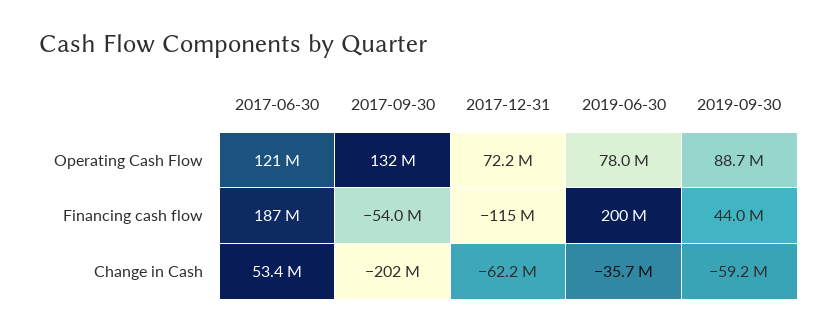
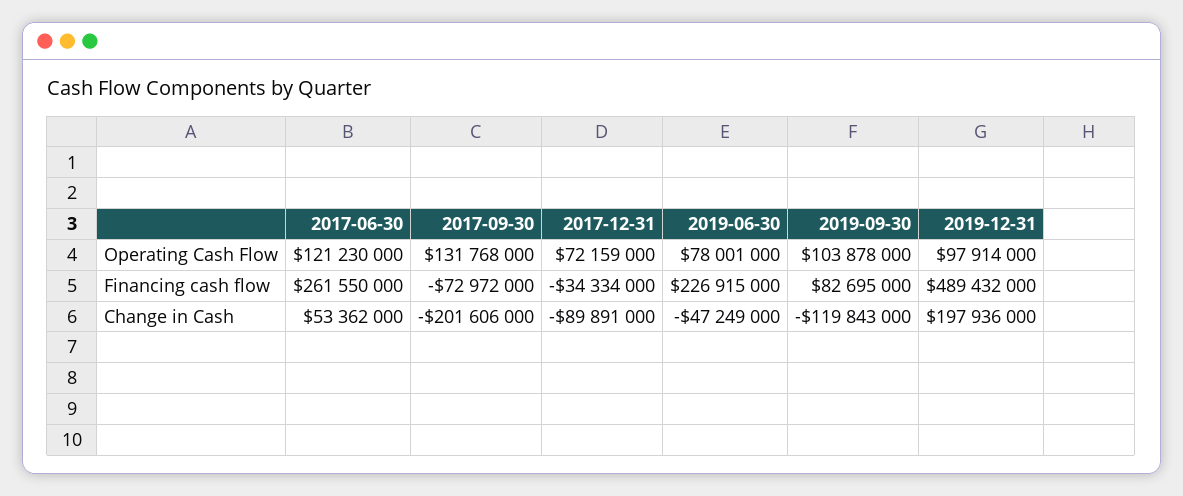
2019-09-30, Operating Cash Flow: 88700000 -> 103878000
2017-06-30, Financing cash flow: 187000000 -> 261550000
2017-09-30, Financing cash flow: -54000000 -> -72972000
2017-12-31, Financing cash flow: -115000000 -> -34334000
2019-06-30, Financing cash flow: 200000000 -> 226915000
2019-09-30, Financing cash flow: 44000000 -> 82695000
2017-12-31, Change in Cash: -62200000 -> -89891000
2019-06-30, Change in Cash: -35700000 -> -47249000
2019-09-30, Change in Cash: -59200000 -> -119843000
2019-12-31, Operating Cash Flow: none -> 97914000
2019-12-31, Financing cash flow: none -> 489432000
2019-12-31, Change in Cash: none -> 197936000

